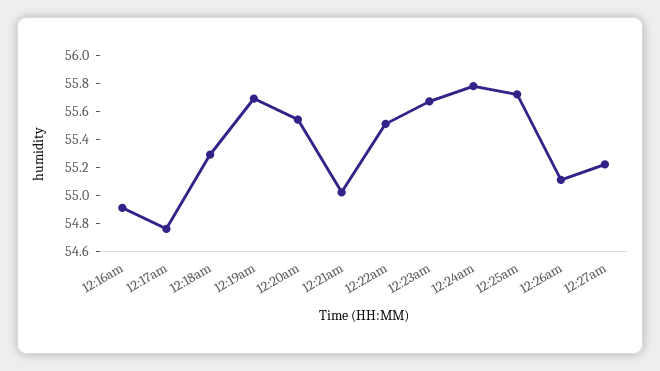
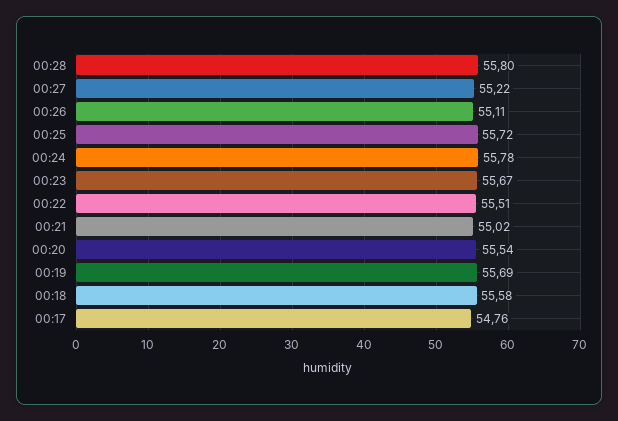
12:16am: 54.9 -> none
12:18am: 55.3 -> 55.58
00:28: none -> 55.8

